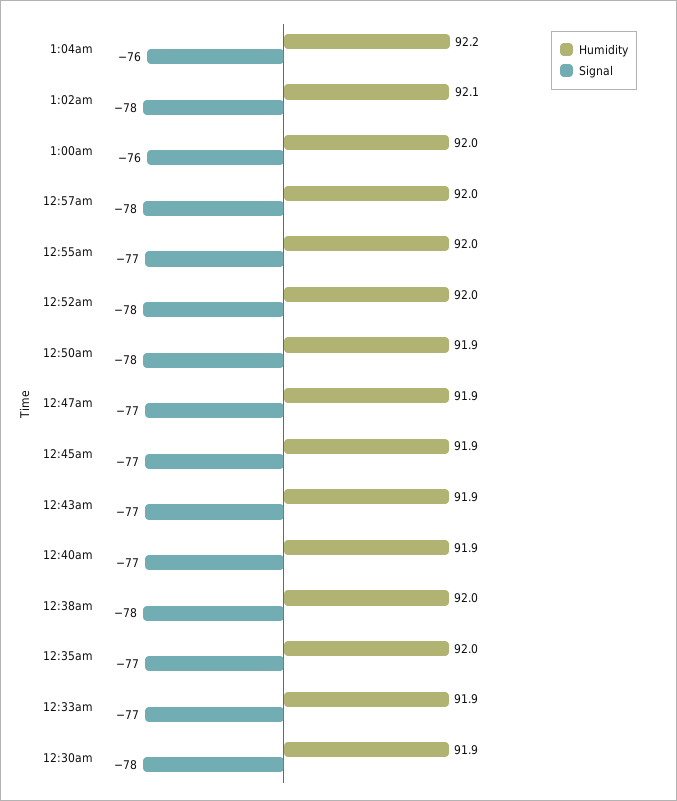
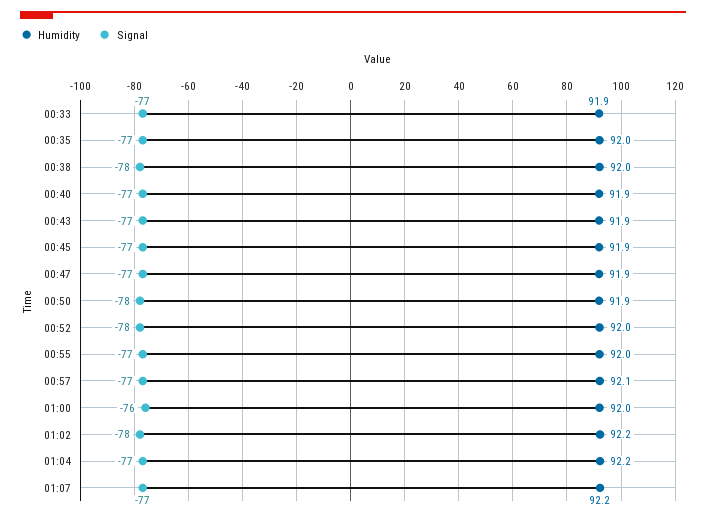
Signal, 1:04am: -76 -> -77
Humidity, 1:02am: 92.1 -> 92.2
Humidity, 12:57am: 92 -> 92.1
Signal, 12:57am: -78 -> -77
Humidity, 12:30am: 91.9 -> none
Signal, 12:30am: -78 -> none
Humidity, 01:07: none -> 92.2
Signal, 01:07: none -> -77

